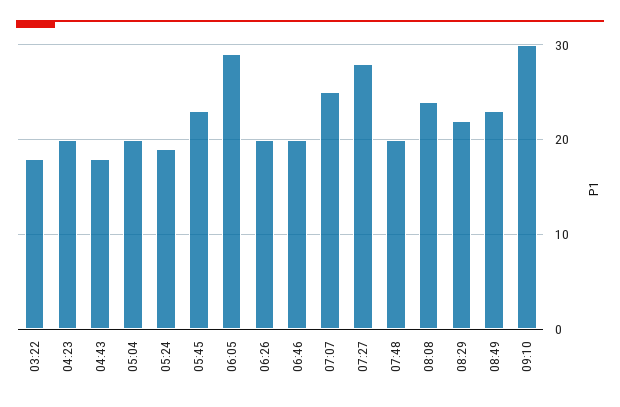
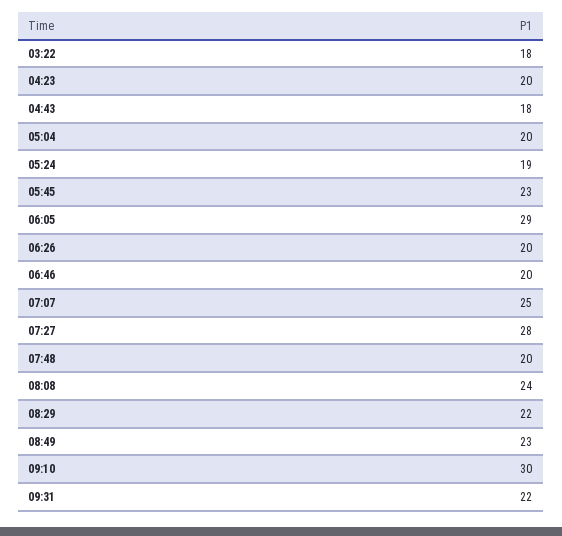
09:31: none -> 22

